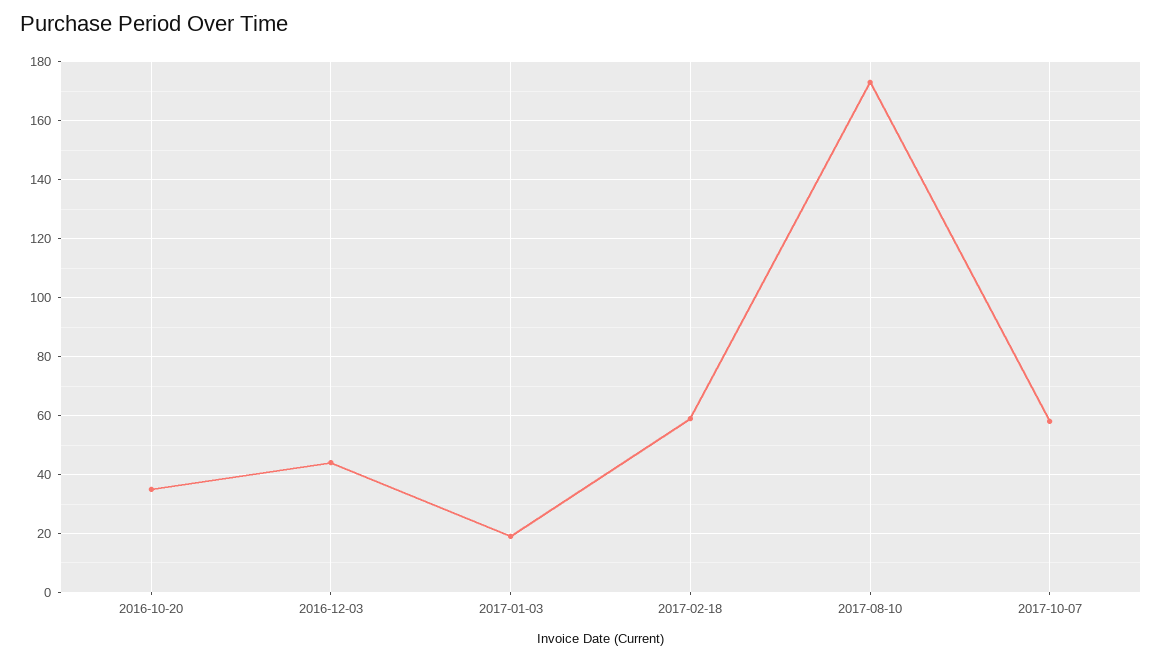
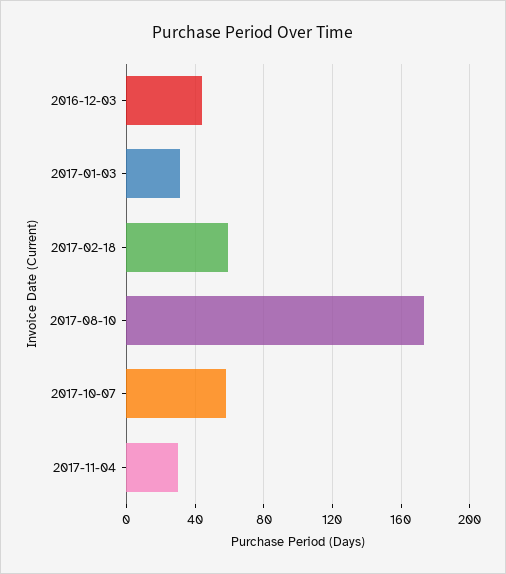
2016-10-20: 35 -> none
2017-01-03: 20 -> 30
2017-11-04: none -> 30

